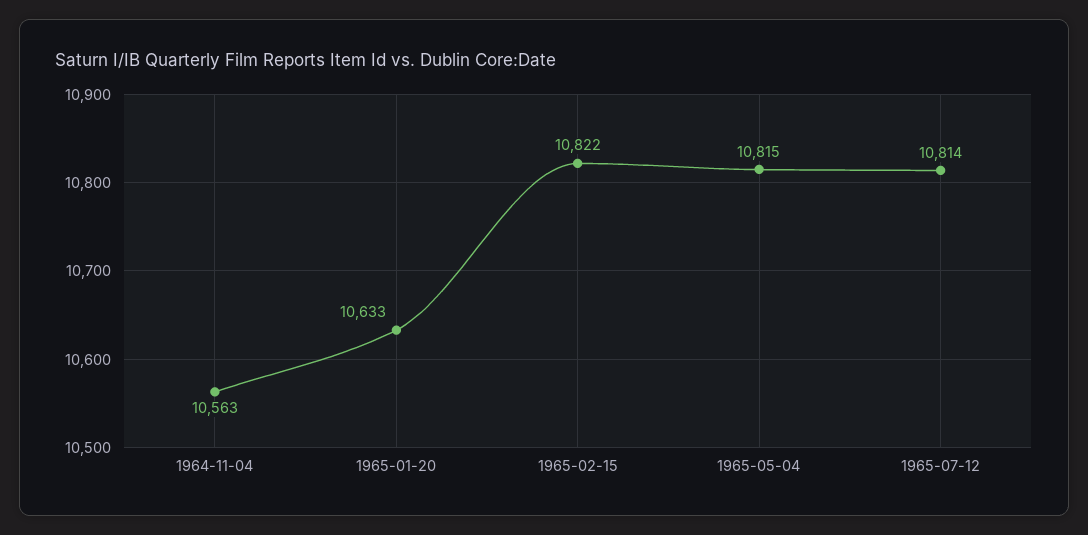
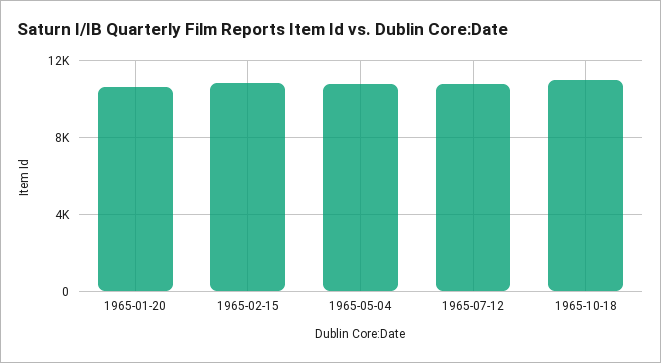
1964-11-04: 10563 -> none
1965-10-18: none -> 11000

